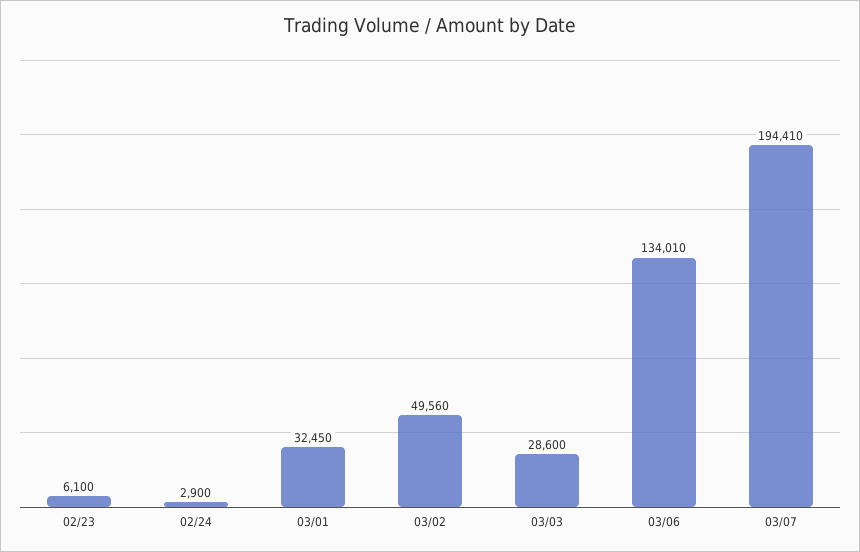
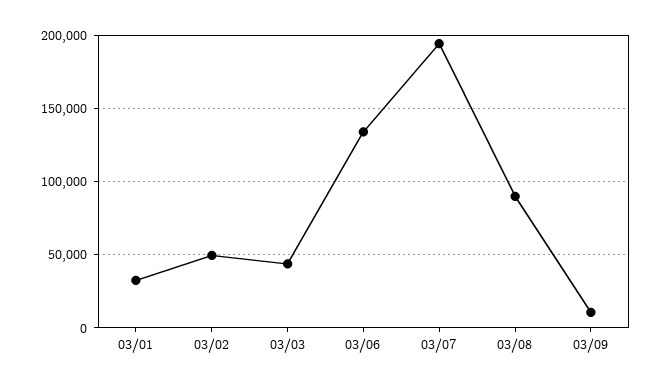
02/23: 6100 -> none
02/24: 2900 -> none
03/03: 28600 -> 45000
03/08: none -> 90000
03/09: none -> 10000

